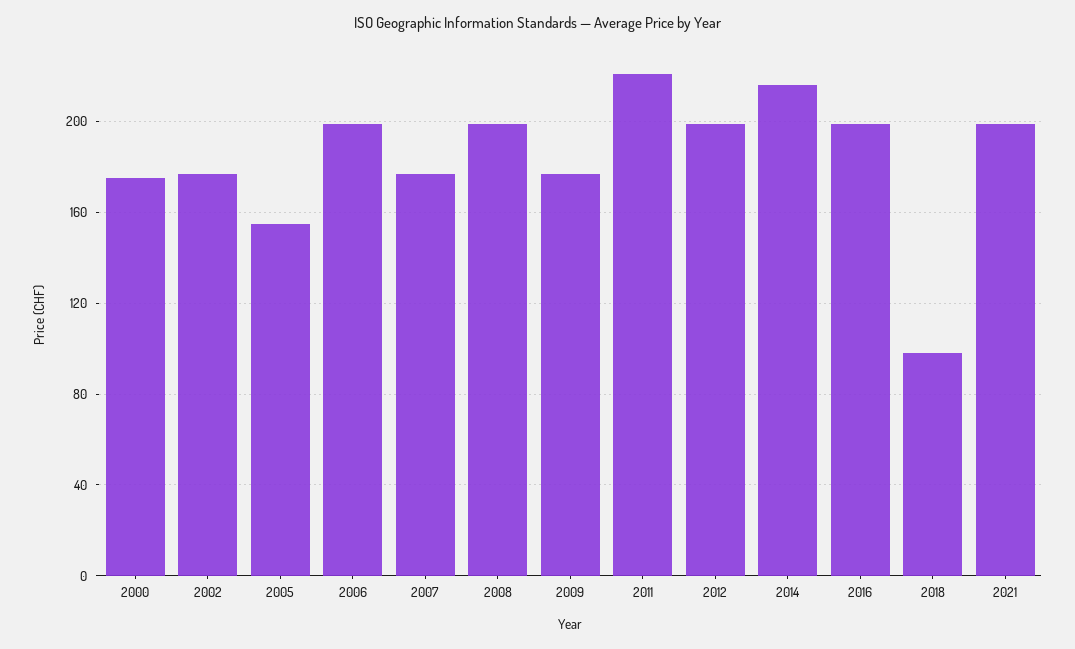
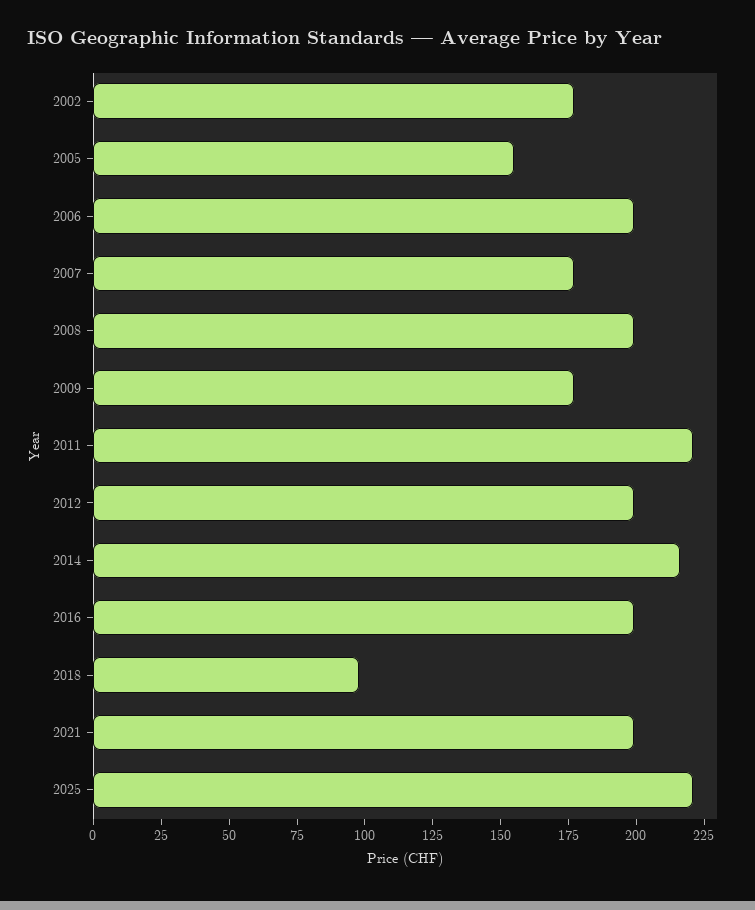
2000: 175 -> none
2025: none -> 220

